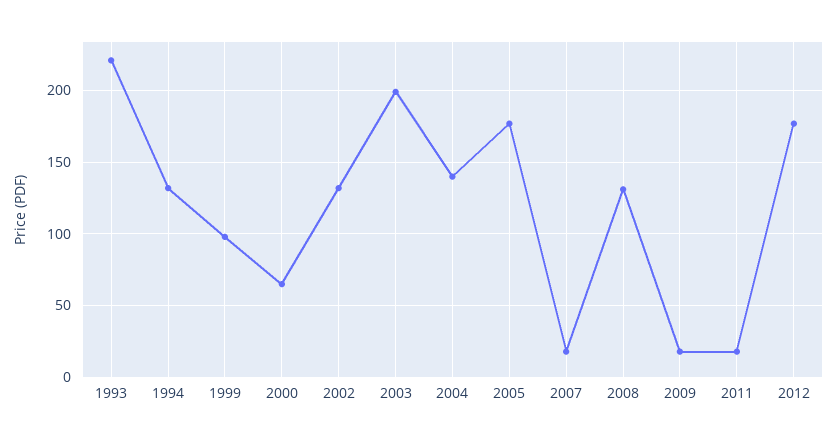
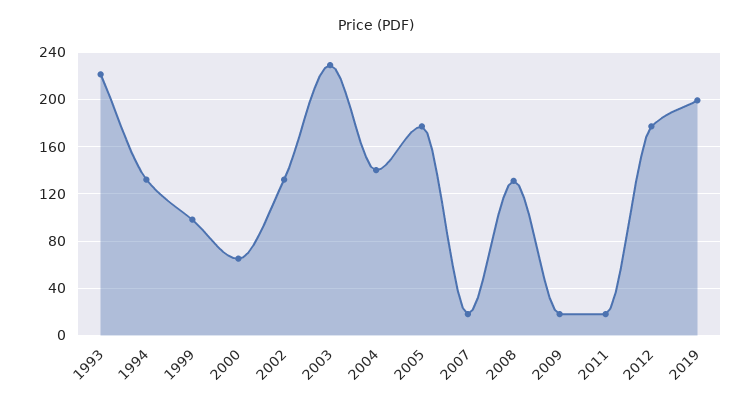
2003: 200 -> 230
2019: none -> 200

